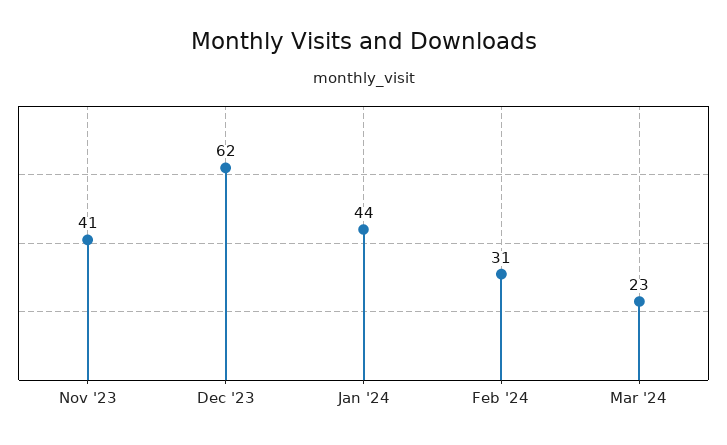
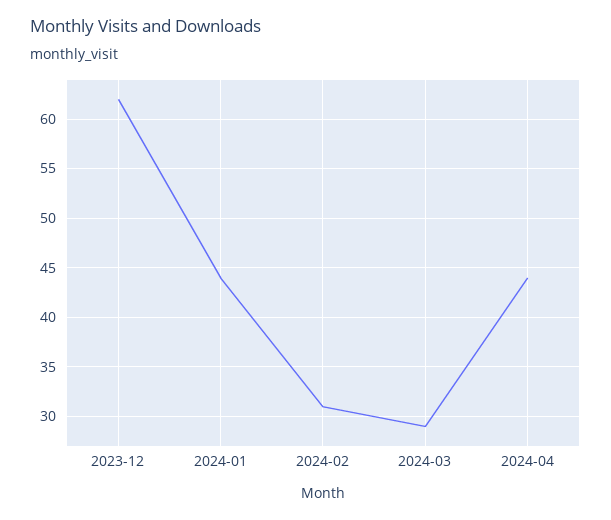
Nov '23: 41 -> none
Mar '24: 23 -> 29
2024-04: none -> 44

